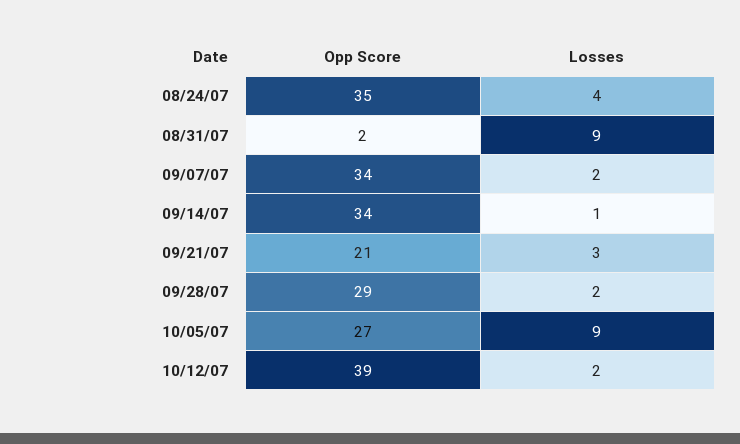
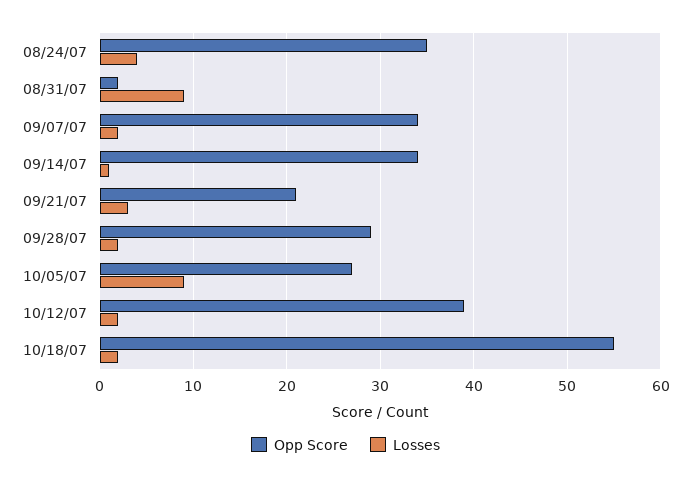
Opp Score, 10/18/07: none -> 55
Losses, 10/18/07: none -> 2

